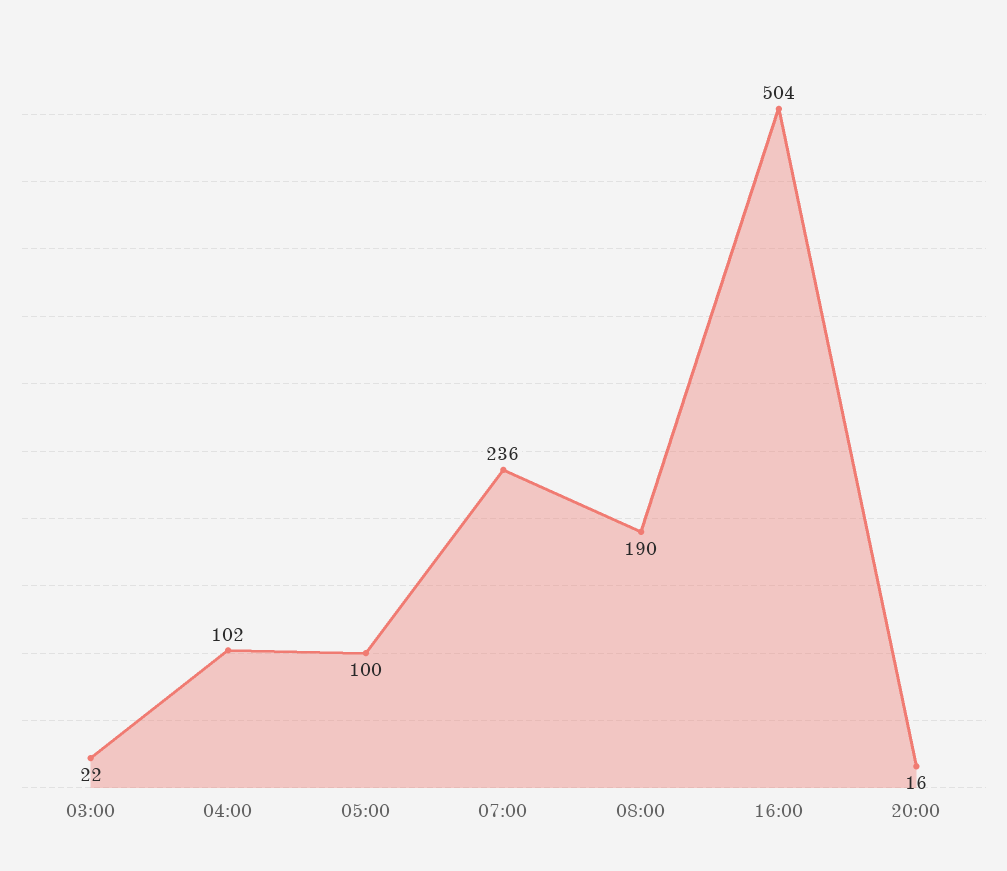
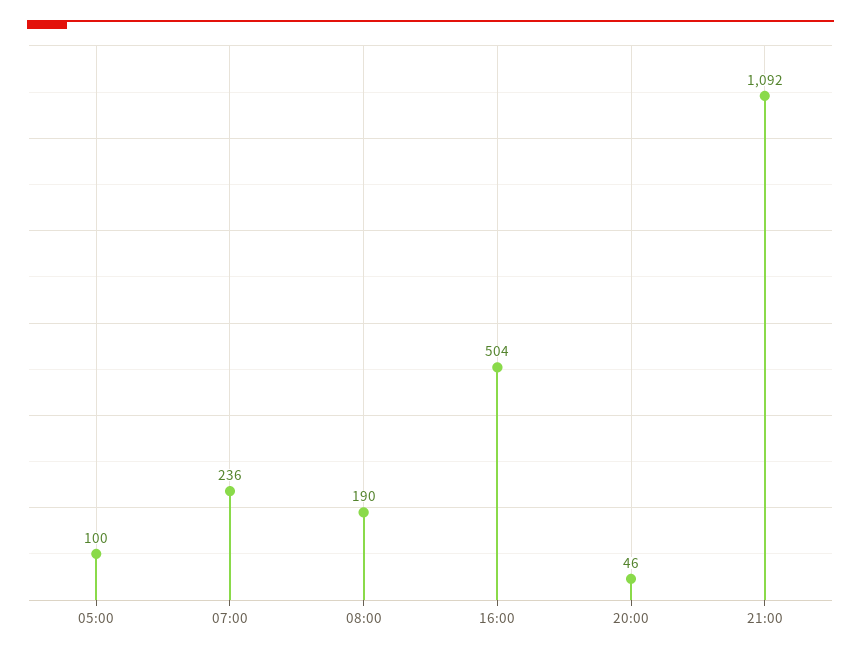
03:00: 22 -> none
04:00: 102 -> none
20:00: 16 -> 46
21:00: none -> 1092

